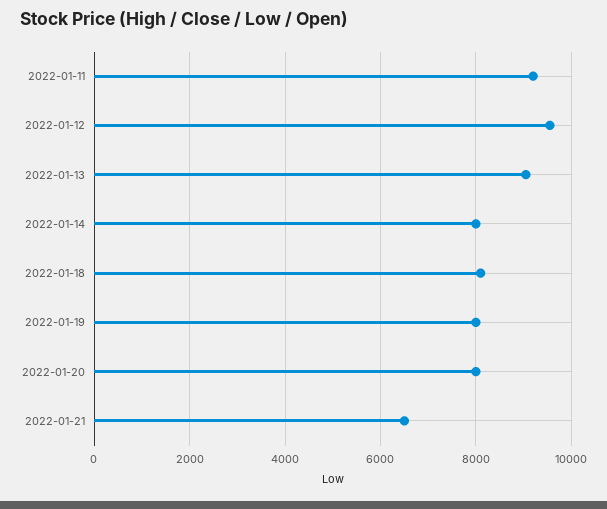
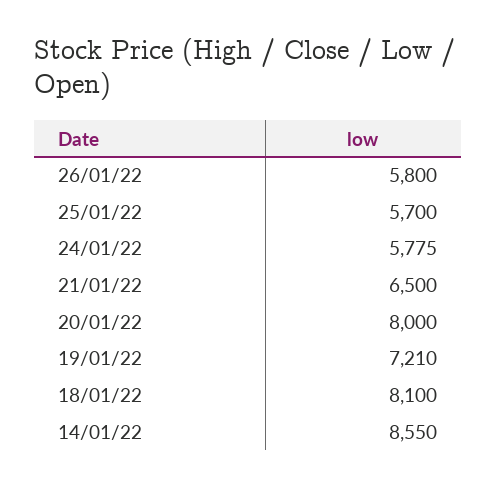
2022-01-11: 9200 -> none
2022-01-12: 9600 -> none
2022-01-13: 9000 -> none
2022-01-14: 8000 -> 8550
2022-01-19: 8000 -> 7210
26/01/22: none -> 5800
25/01/22: none -> 5700
24/01/22: none -> 5775

